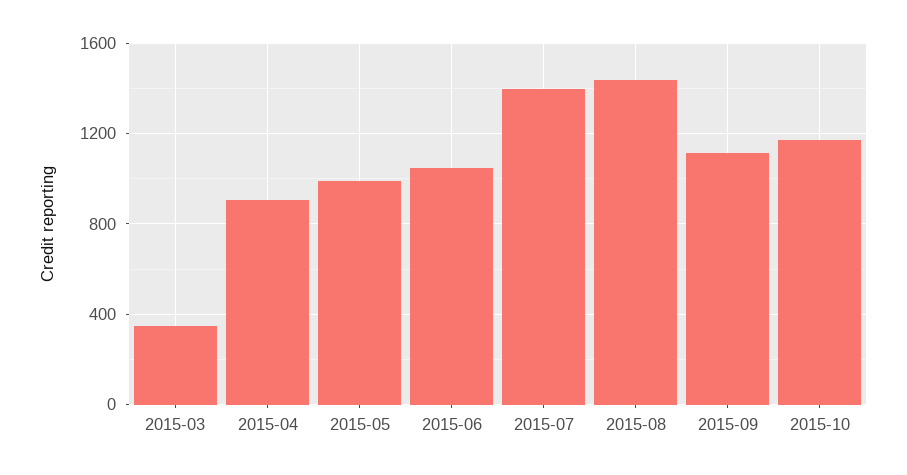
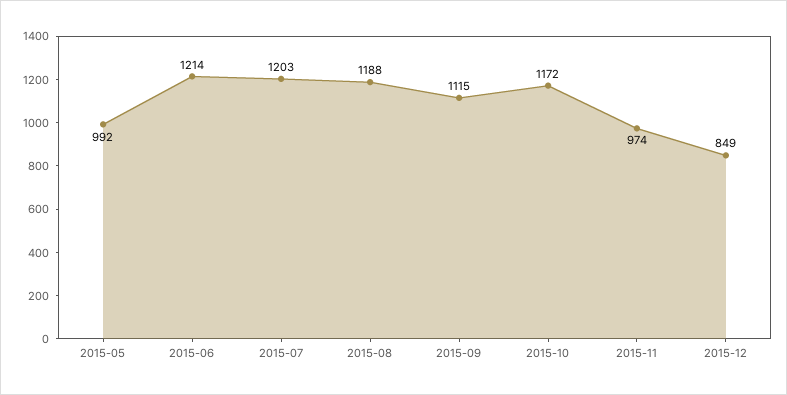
2015-03: 350 -> none
2015-04: 900 -> none
2015-06: 1050 -> 1214
2015-07: 1400 -> 1203
2015-08: 1450 -> 1188
2015-11: none -> 974
2015-12: none -> 849

